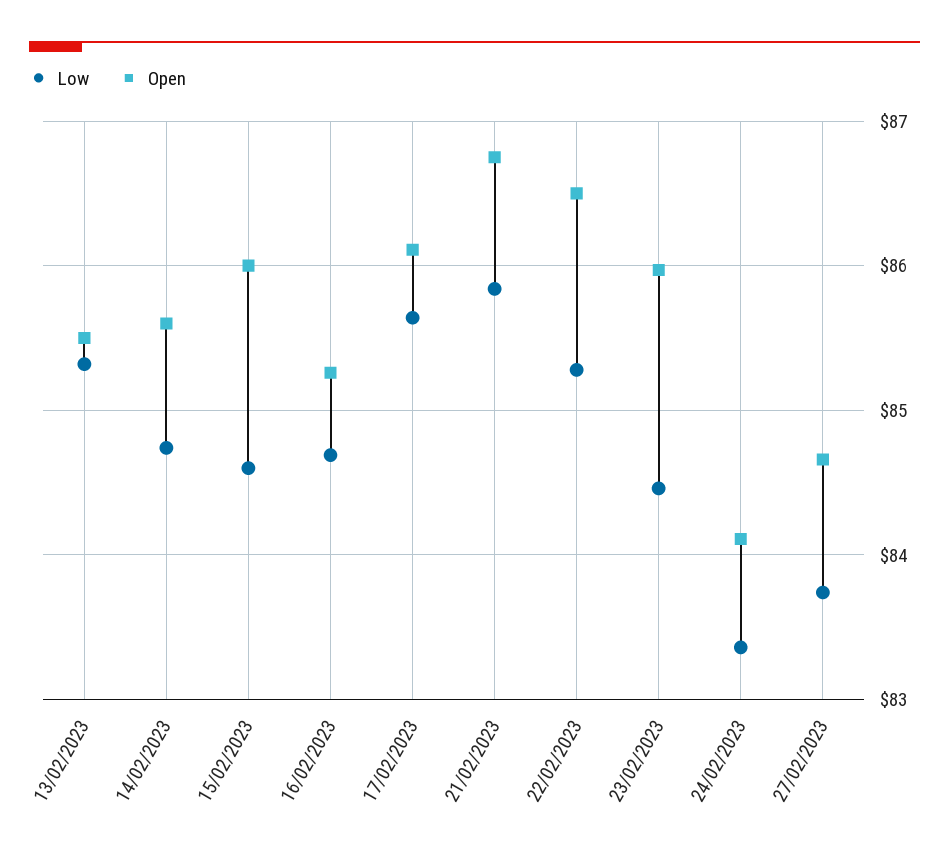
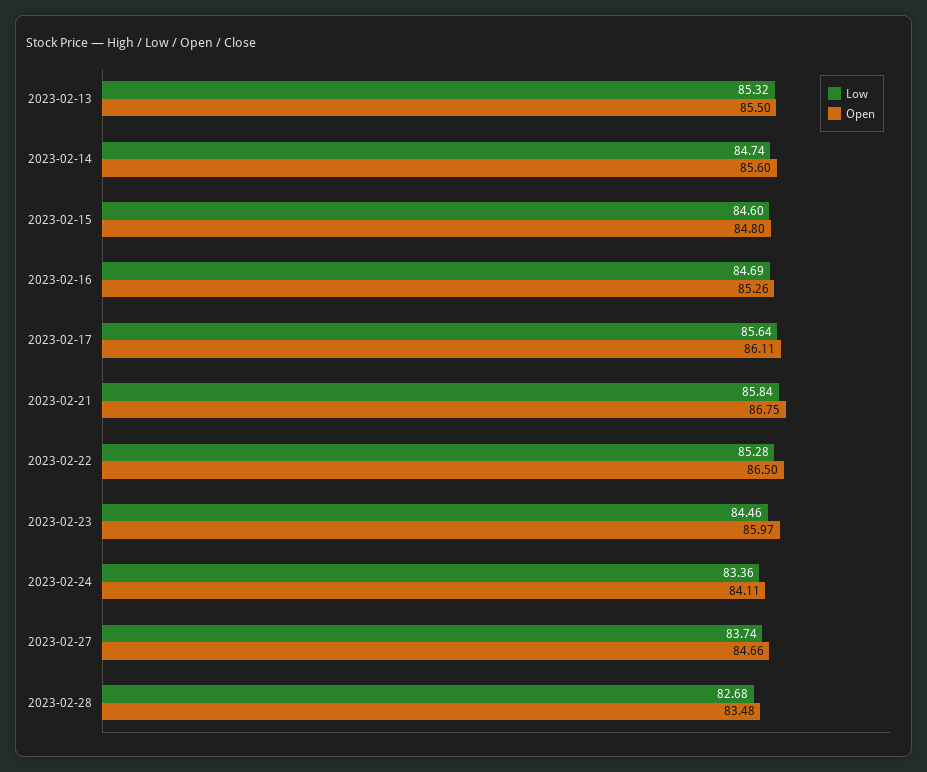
Open, 15/02/2023: 86 -> 84.8
Low, 2023-02-28: none -> 82.68
Open, 2023-02-28: none -> 83.48

